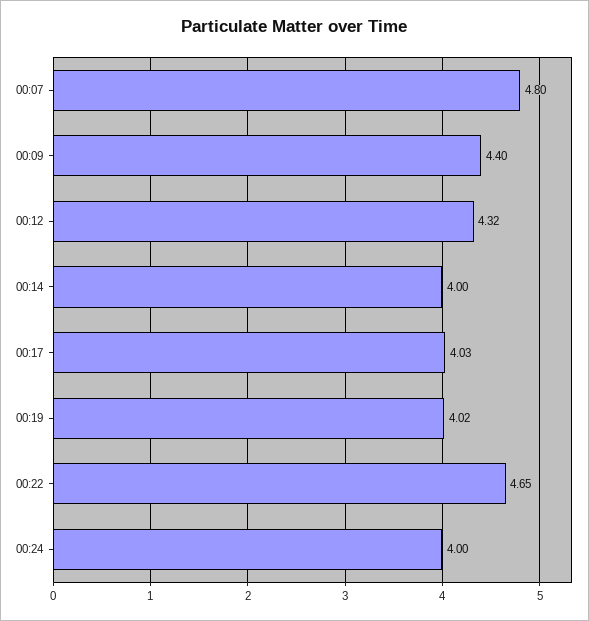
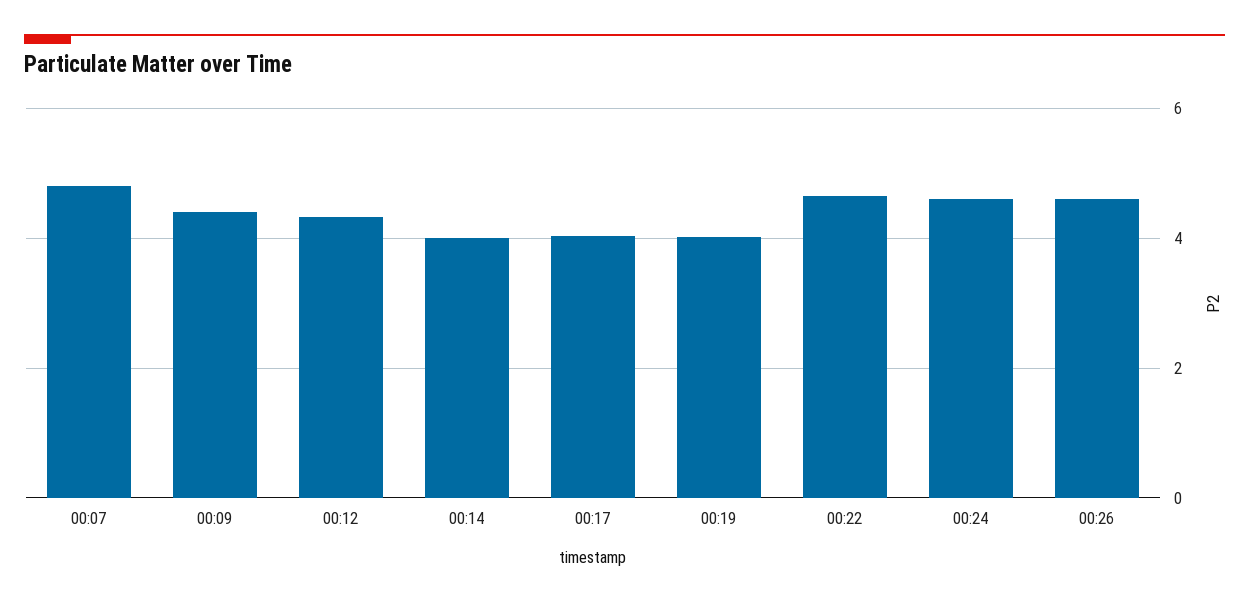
00:24: 4 -> 4.6
00:26: none -> 4.6

